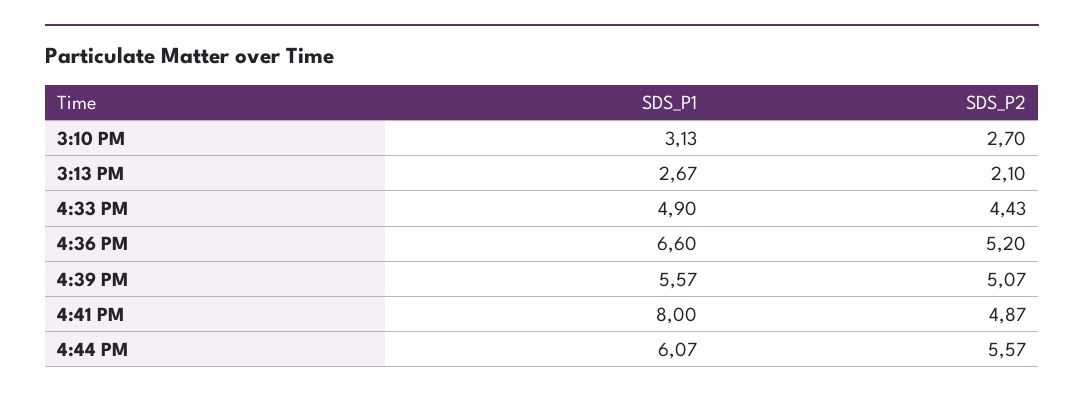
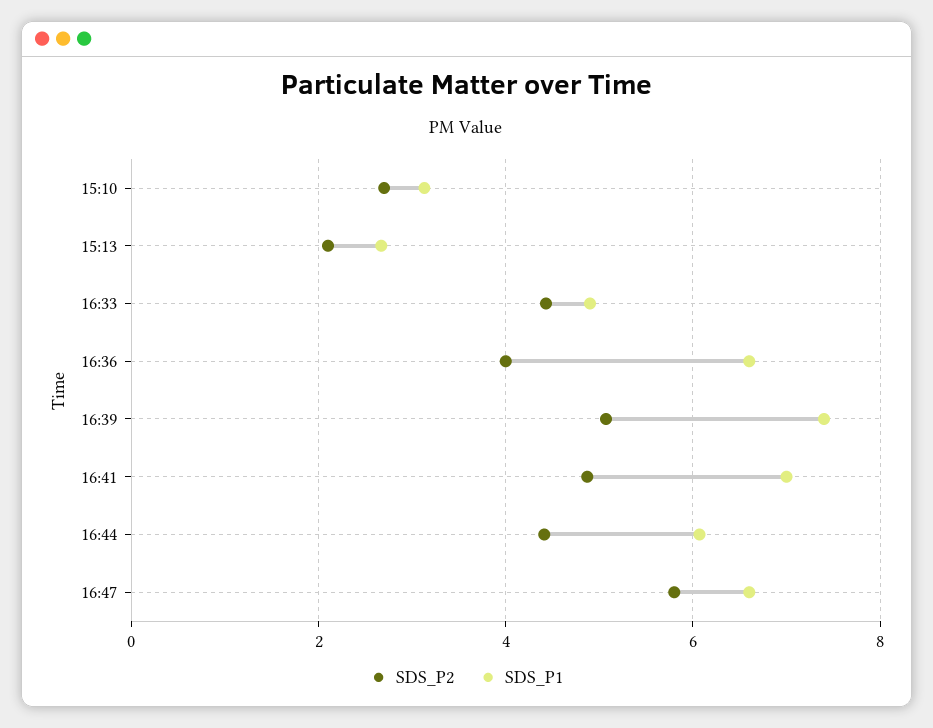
SDS_P2, 4:36 PM: 5.2 -> 4
SDS_P1, 4:39 PM: 5.57 -> 7.4
SDS_P1, 4:41 PM: 8 -> 7
SDS_P2, 4:44 PM: 5.57 -> 4.4
SDS_P2, 16:47: none -> 5.8
SDS_P1, 16:47: none -> 6.6

